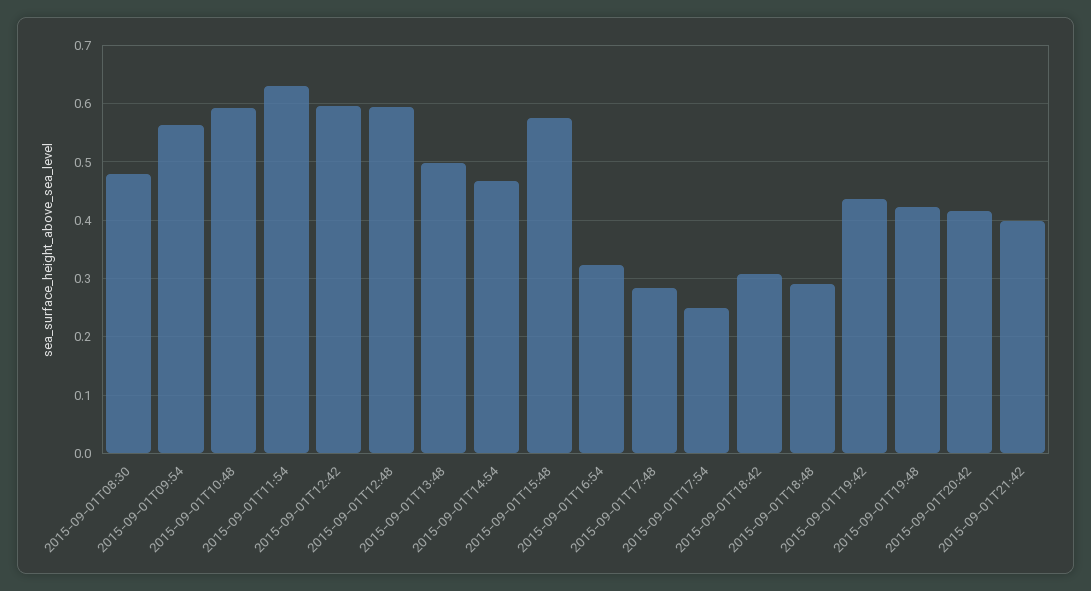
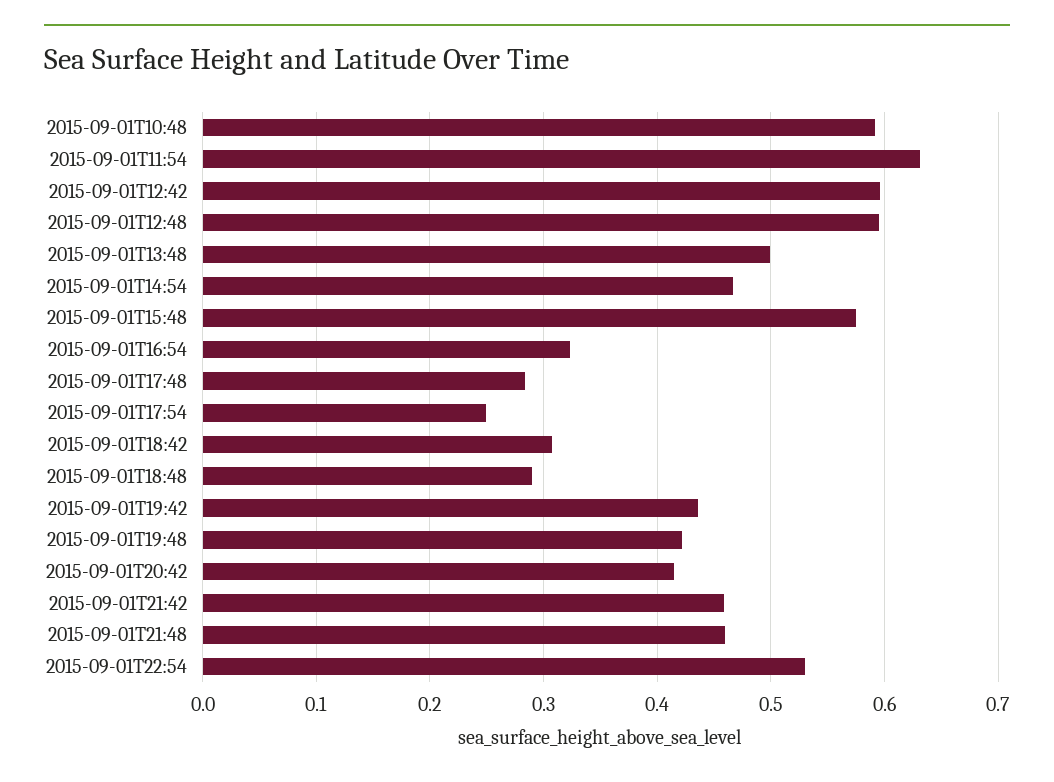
2015-09-01T08:30: 0.48 -> none
2015-09-01T09:54: 0.56 -> none
2015-09-01T21:42: 0.4 -> 0.46
2015-09-01T21:48: none -> 0.46
2015-09-01T22:54: none -> 0.53

